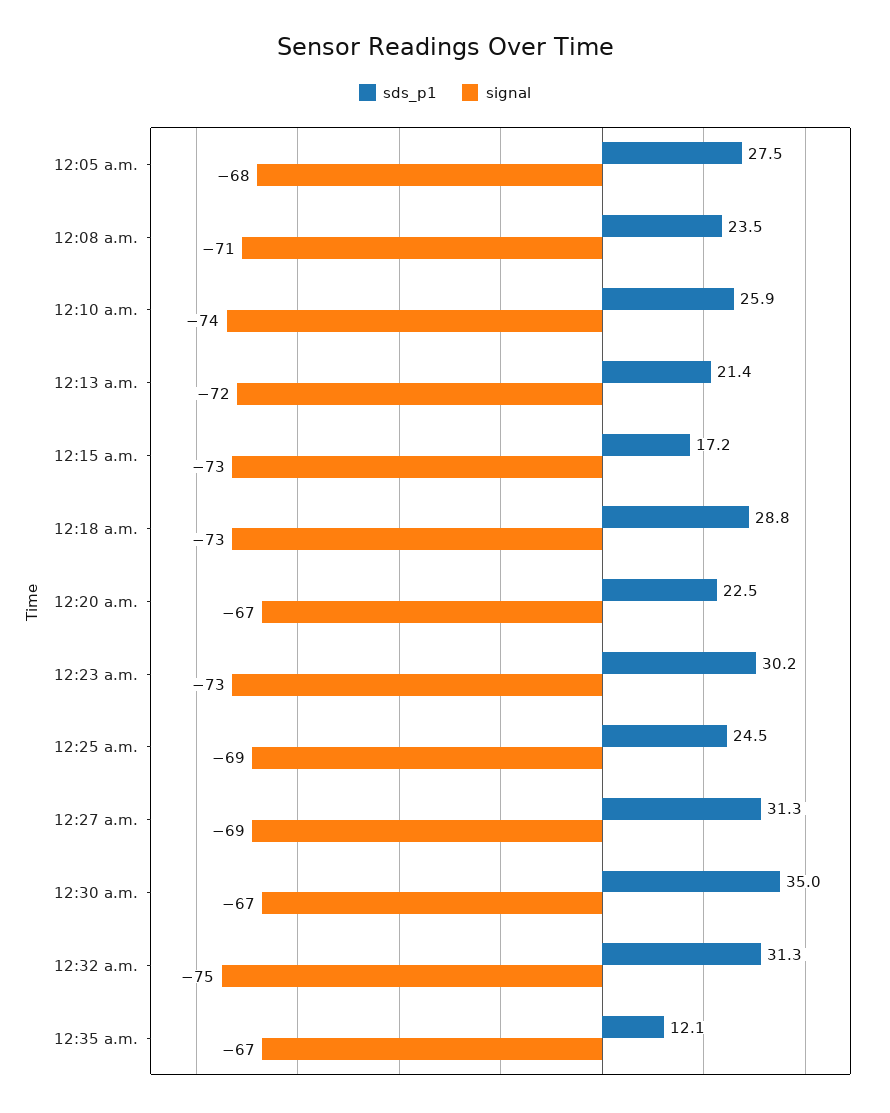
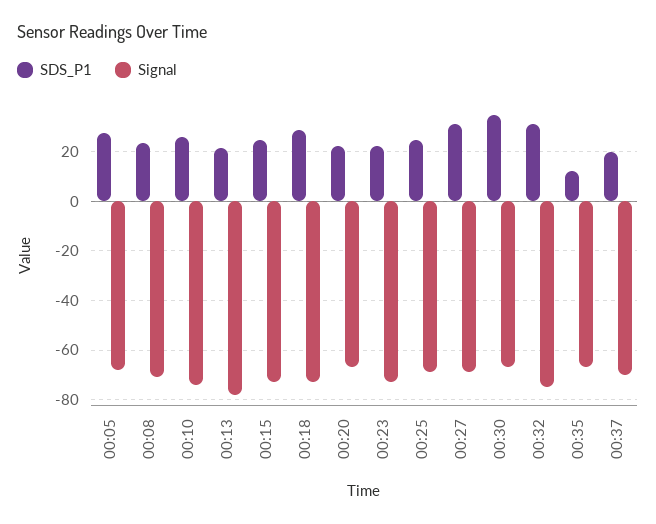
signal, 12:13 a.m.: -72 -> -77.5
sds_p1, 12:15 a.m.: 17.2 -> 25
sds_p1, 12:23 a.m.: 30.2 -> 22.5
sds_p1, 00:37: none -> 20
signal, 00:37: none -> -70

